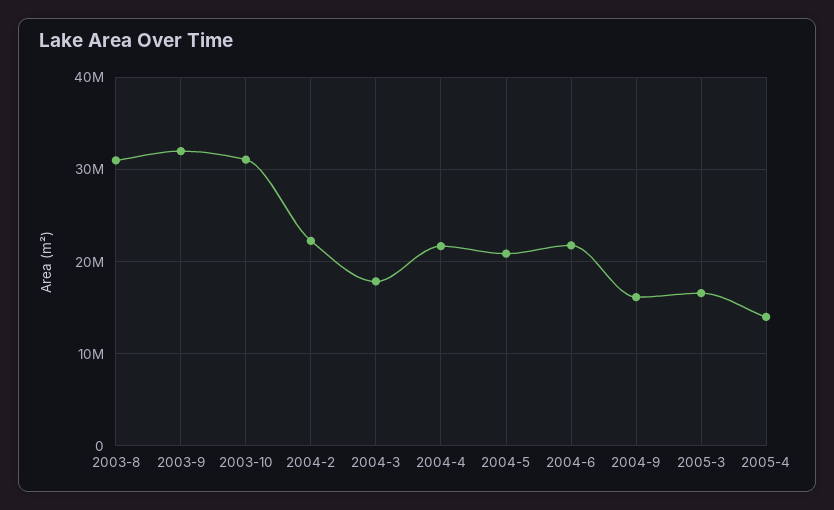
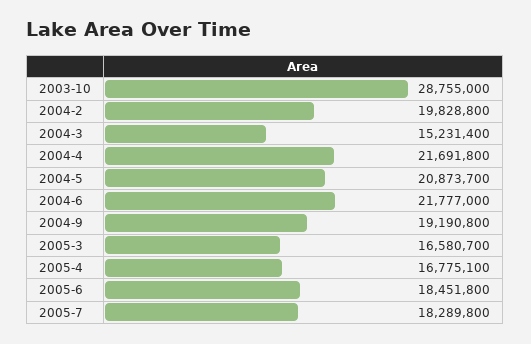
2003-8: 31000000 -> none
2003-9: 32000000 -> none
2003-10: 31000000 -> 28755000
2004-2: 22000000 -> 19828800
2004-3: 18000000 -> 15231400
2004-9: 16000000 -> 19190800
2005-4: 14000000 -> 16775100
2005-6: none -> 18451800
2005-7: none -> 18289800

